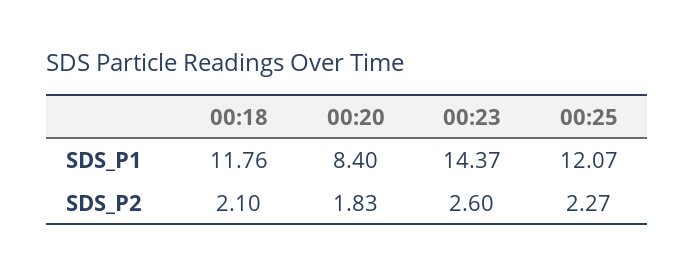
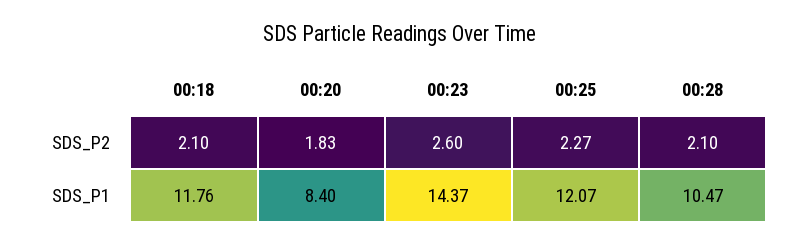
00:28, SDS_P2: none -> 2.1
00:28, SDS_P1: none -> 10.47

